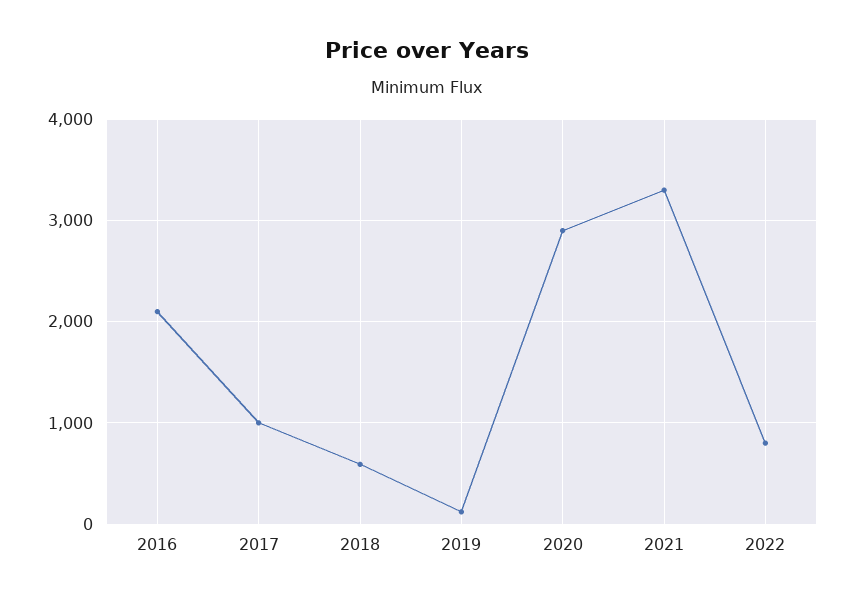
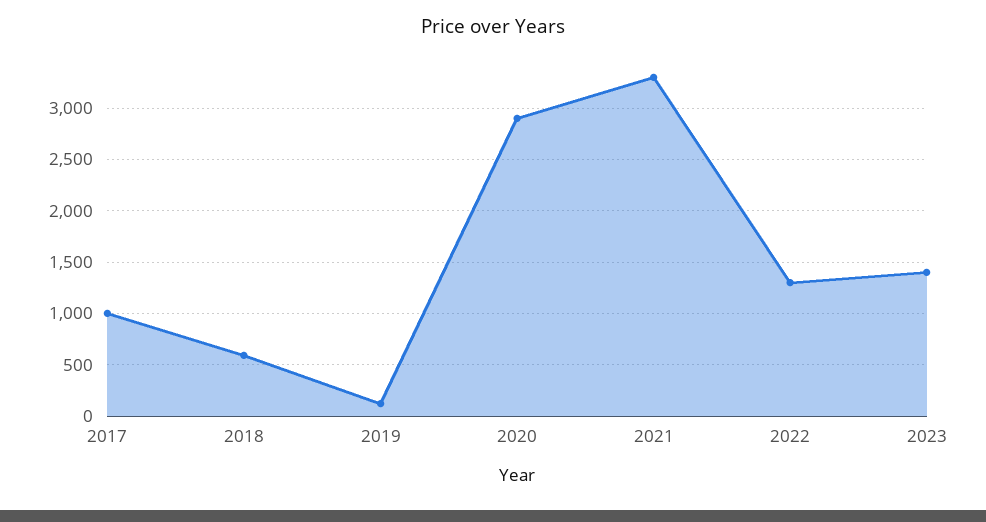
2016: 2100 -> none
2022: 800 -> 1300
2023: none -> 1400

